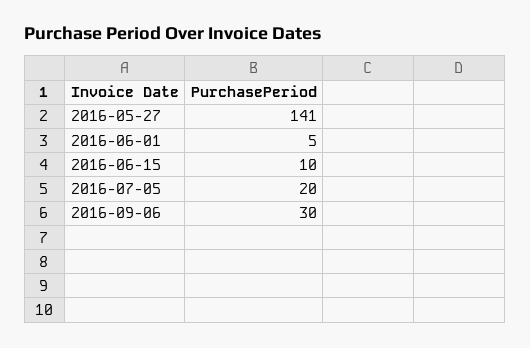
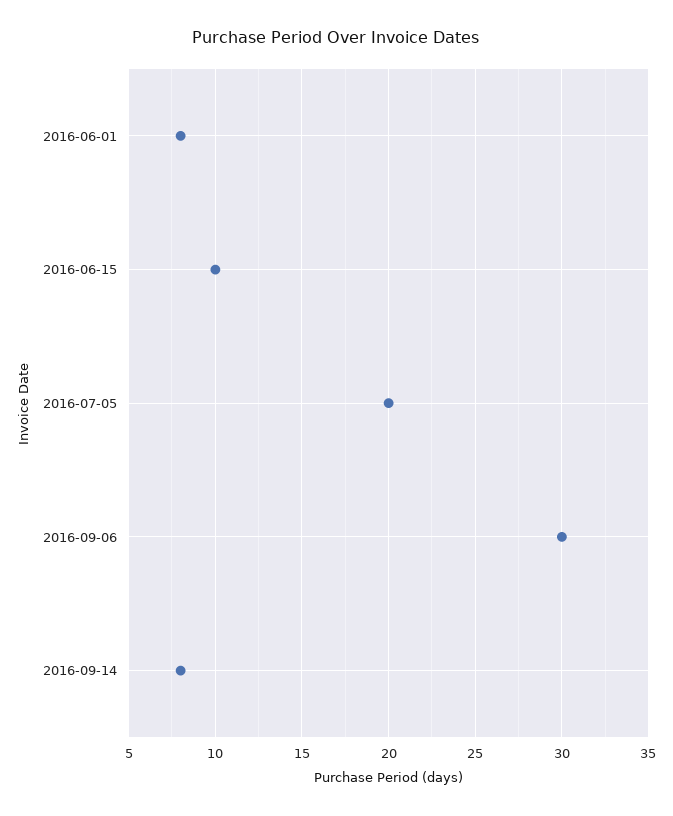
2016-05-27: 141 -> none
2016-06-01: 5 -> 8
2016-09-14: none -> 8

